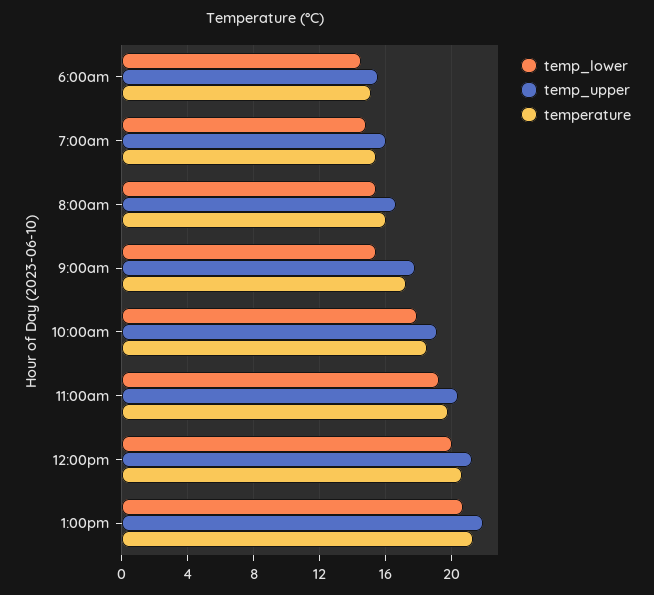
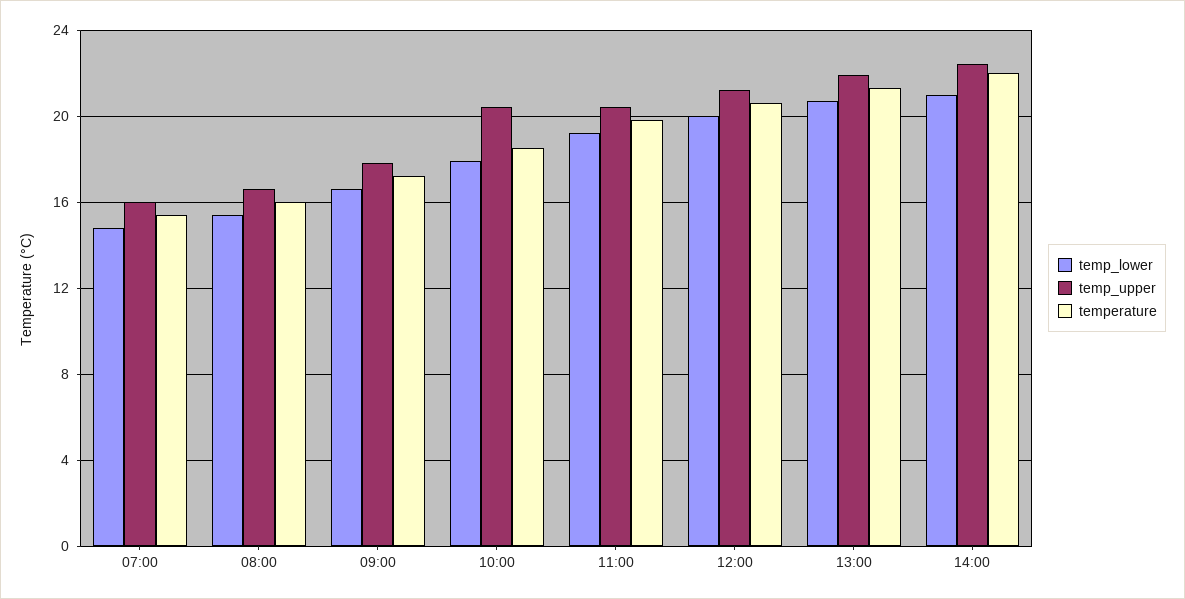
temp_lower, 6:00am: 14.5 -> none
temp_upper, 6:00am: 15.5 -> none
temperature, 6:00am: 15 -> none
temp_lower, 9:00am: 15.5 -> 16.5
temp_upper, 10:00am: 19 -> 20.5
temp_lower, 14:00: none -> 21
temp_upper, 14:00: none -> 22.5
temperature, 14:00: none -> 22

